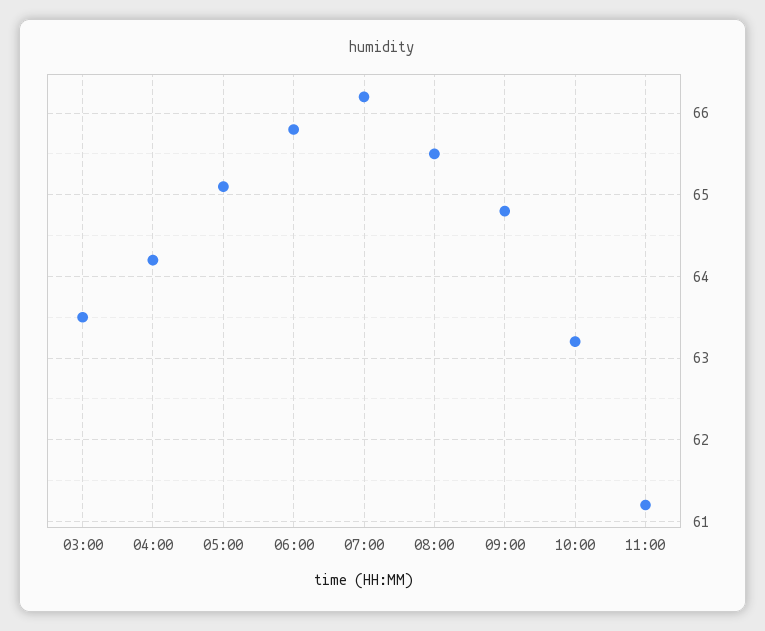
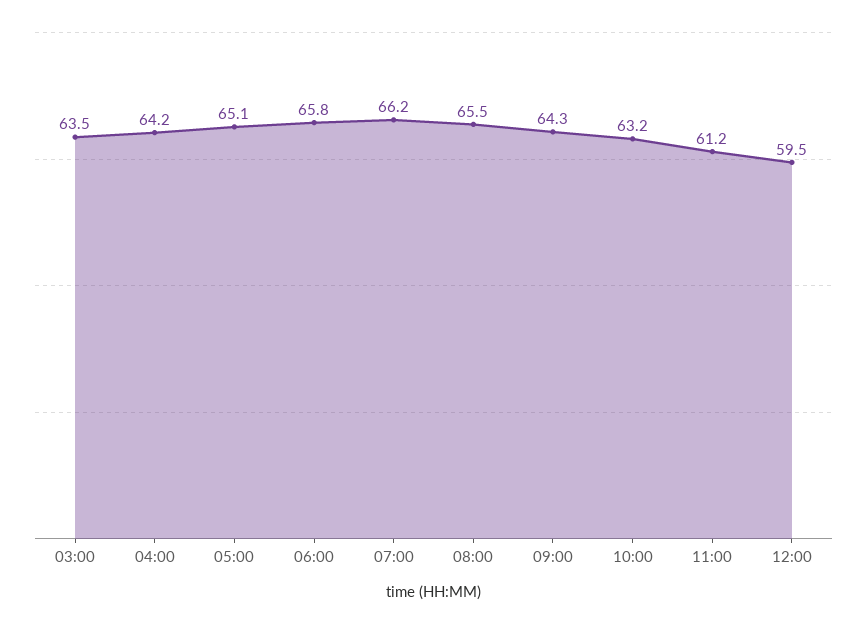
09:00: 64.8 -> 64.3
12:00: none -> 59.5

